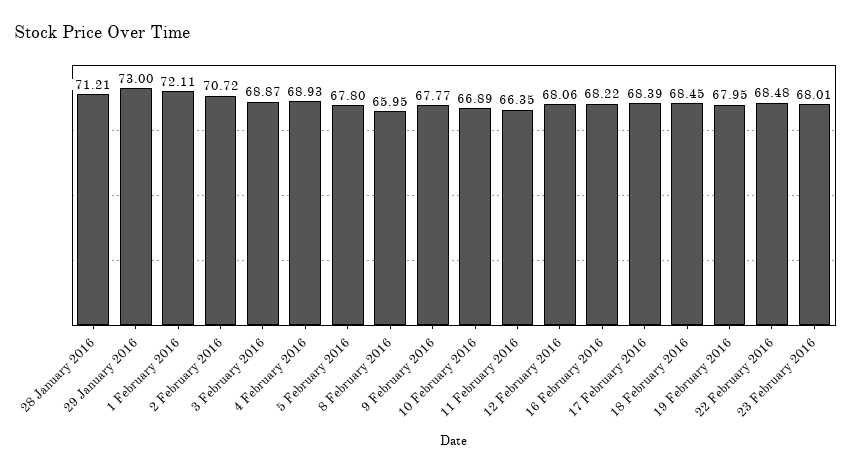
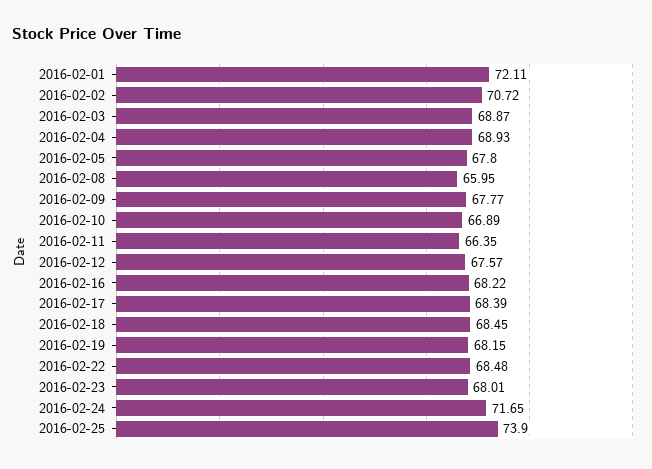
28 January 2016: 71.21 -> none
29 January 2016: 73 -> none
12 February 2016: 68.06 -> 67.57
19 February 2016: 67.95 -> 68.15
2016-02-24: none -> 71.65
2016-02-25: none -> 73.9

